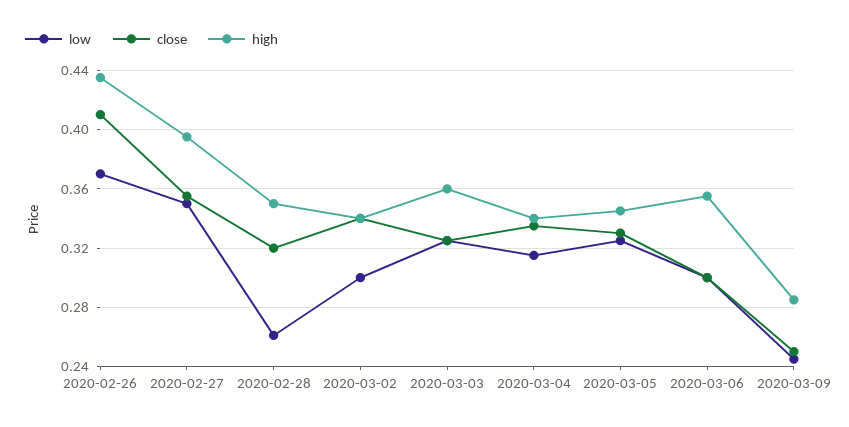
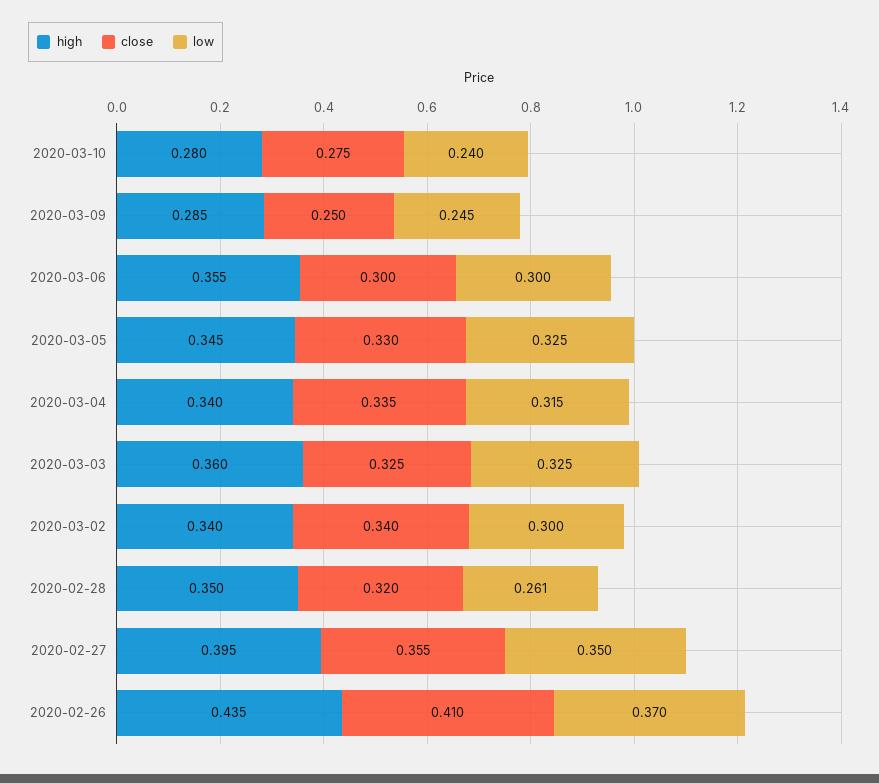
high, 2020-03-10: none -> 0.28
close, 2020-03-10: none -> 0.275
low, 2020-03-10: none -> 0.24

